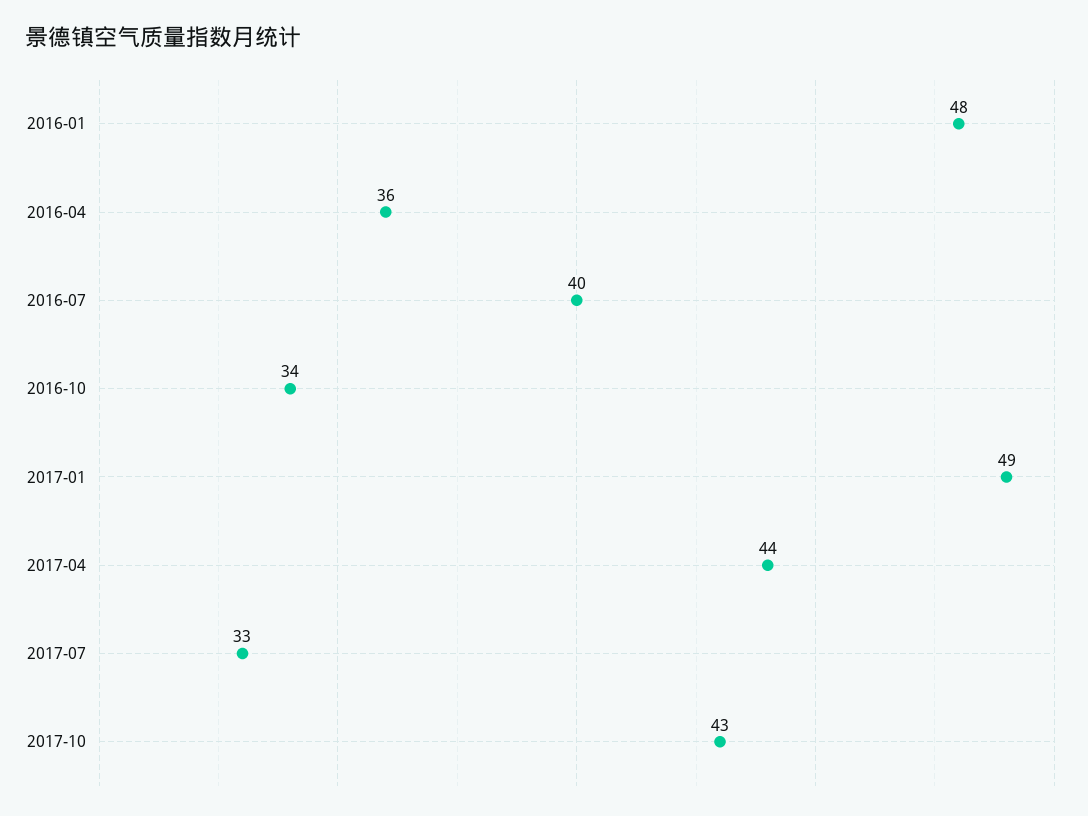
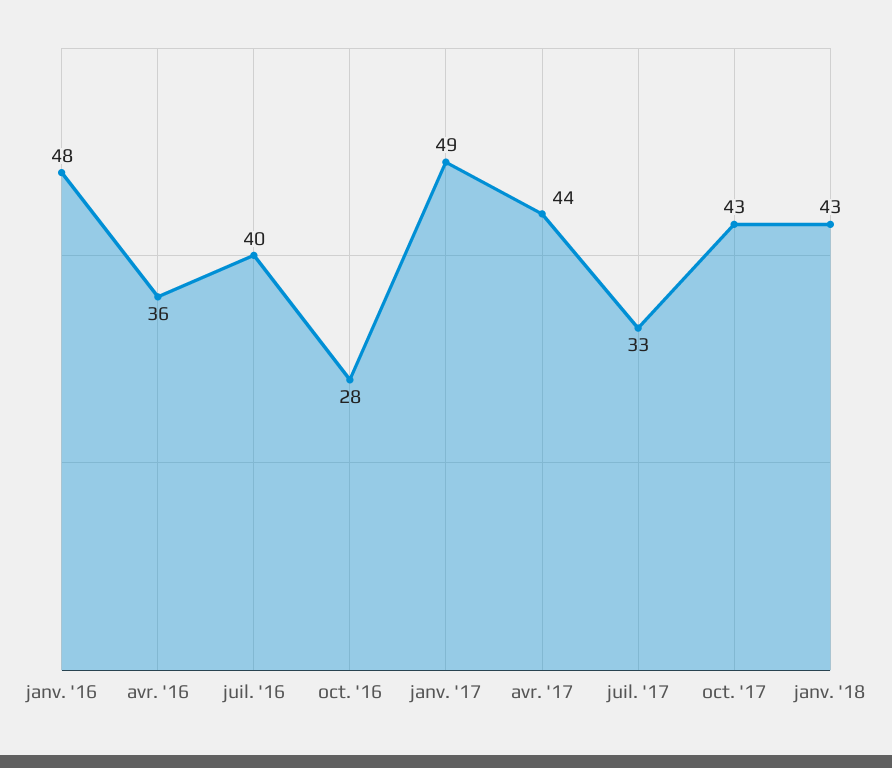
2016-10: 34 -> 28
janv. '18: none -> 43

